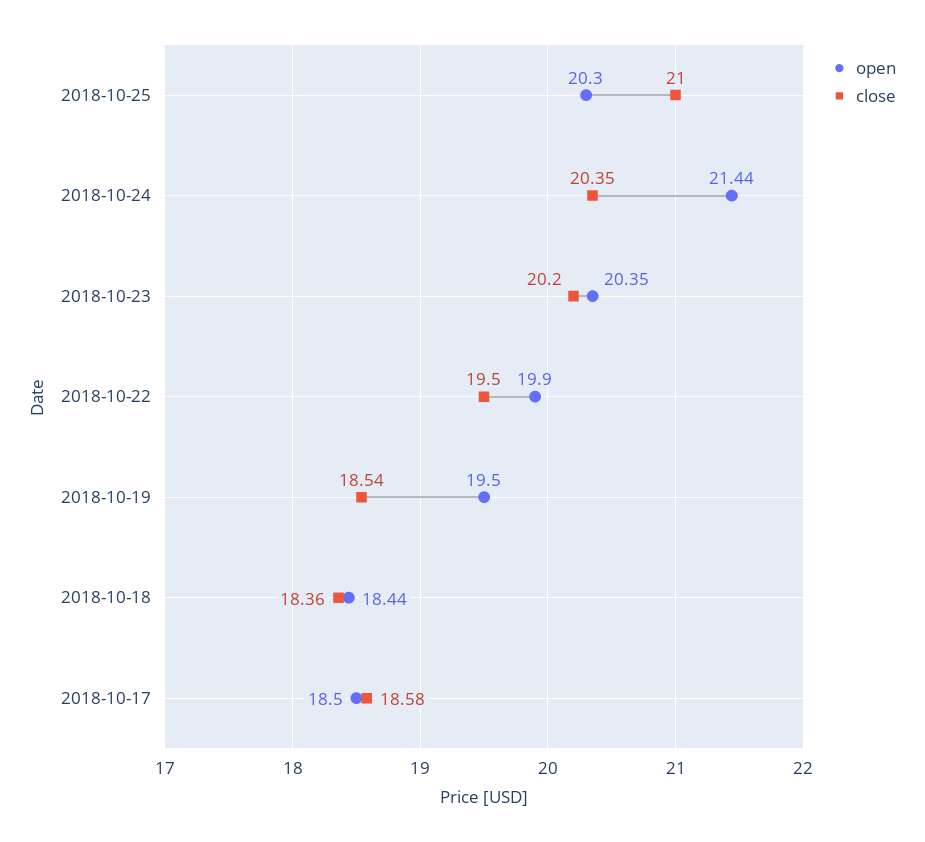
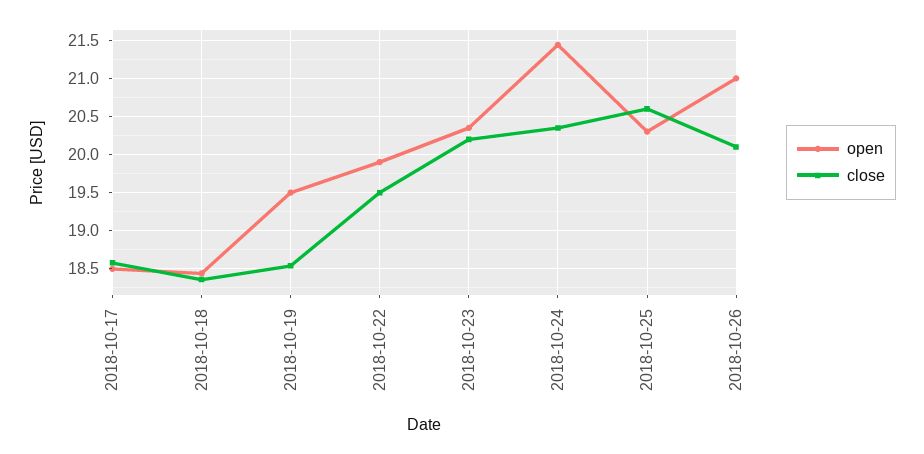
close, 2018-10-25: 21 -> 20.6
open, 2018-10-26: none -> 21
close, 2018-10-26: none -> 20.1

